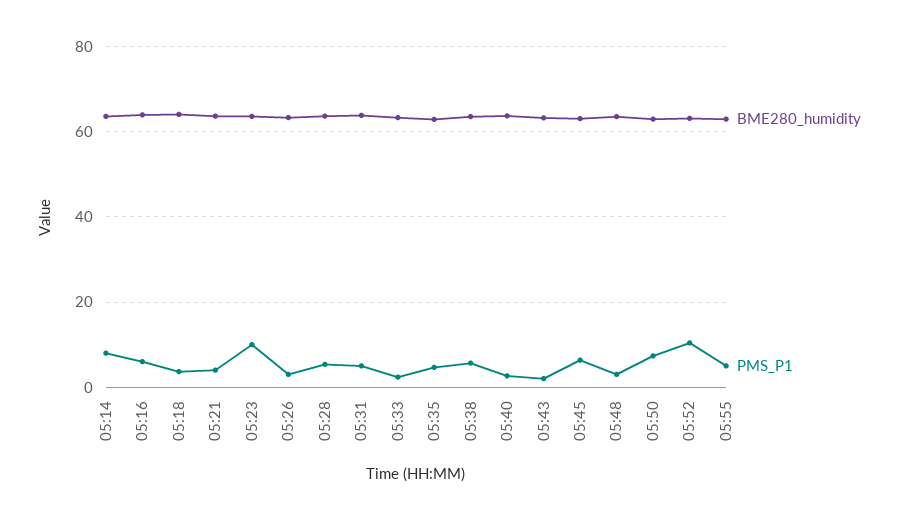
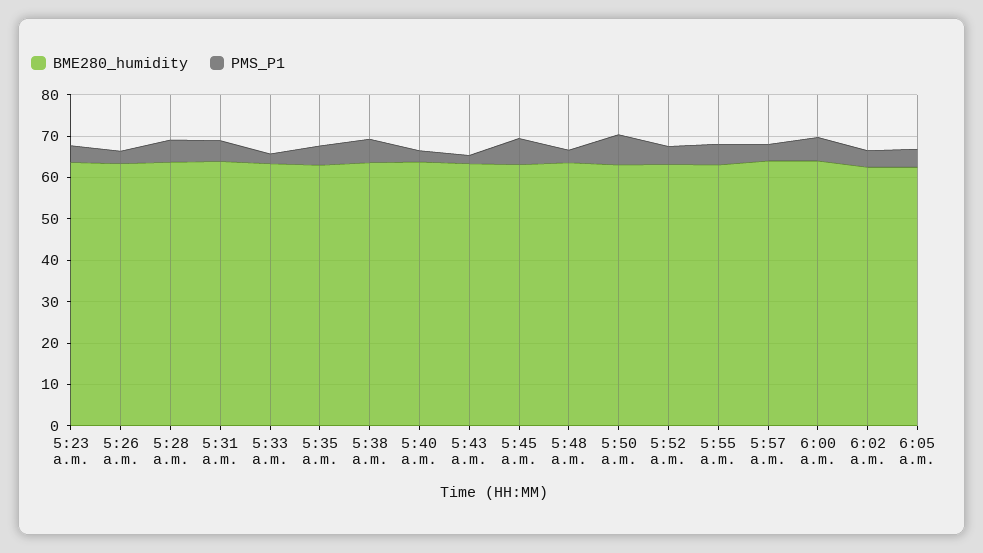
BME280_humidity, 05:14: 64 -> none
PMS_P1, 05:14: 8 -> none
BME280_humidity, 05:16: 64 -> none
PMS_P1, 05:16: 6 -> none
BME280_humidity, 05:18: 64 -> none
PMS_P1, 05:18: 4 -> none
BME280_humidity, 05:21: 64 -> none
PMS_P1, 05:21: 4 -> none
PMS_P1, 05:23: 10 -> 4
PMS_P1, 05:52: 10 -> 4
BME280_humidity, 5:57 a.m.: none -> 64
PMS_P1, 5:57 a.m.: none -> 4
BME280_humidity, 6:00 a.m.: none -> 64
PMS_P1, 6:00 a.m.: none -> 6
BME280_humidity, 6:02 a.m.: none -> 62
PMS_P1, 6:02 a.m.: none -> 4
BME280_humidity, 6:05 a.m.: none -> 62
PMS_P1, 6:05 a.m.: none -> 4

